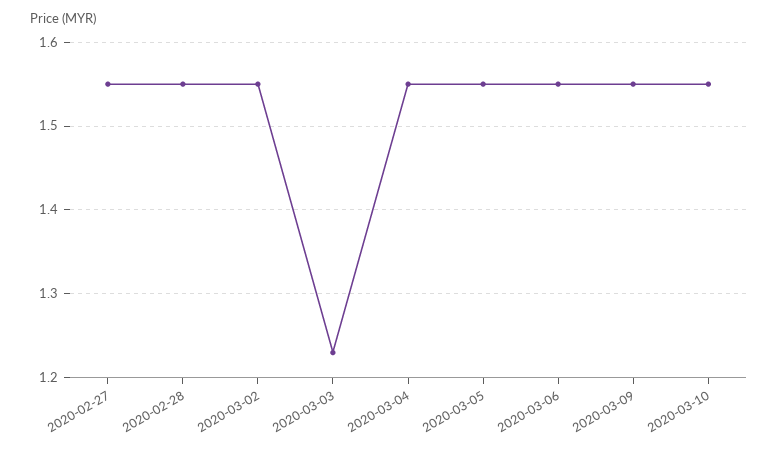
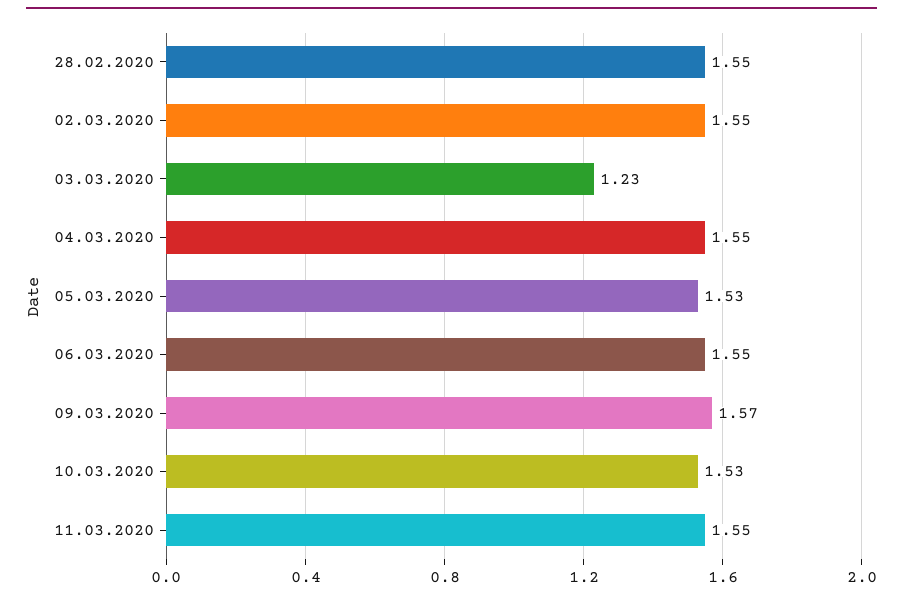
2020-02-27: 1.55 -> none
2020-03-05: 1.55 -> 1.53
2020-03-09: 1.55 -> 1.57
2020-03-10: 1.55 -> 1.53
11.03.2020: none -> 1.55

